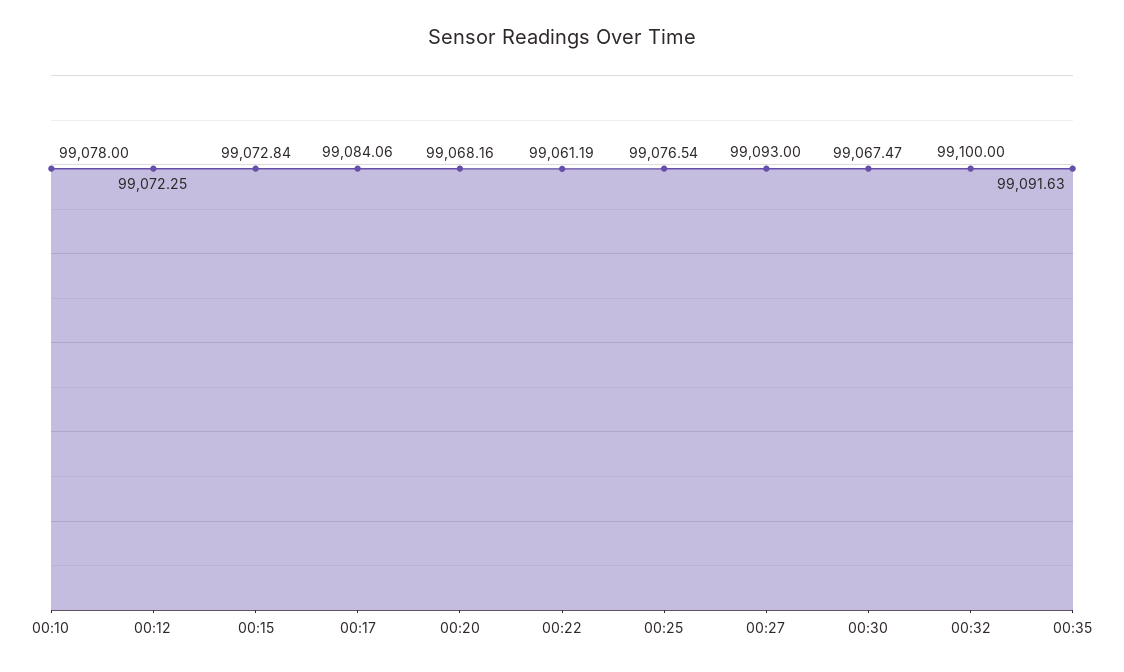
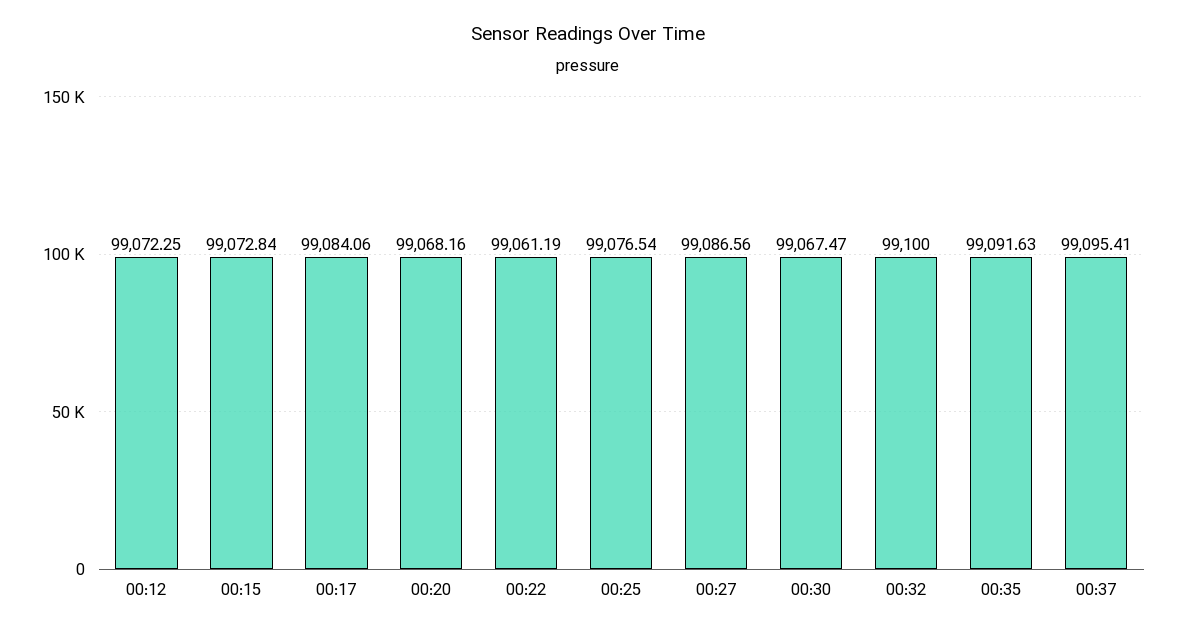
00:10: 99078 -> none
00:27: 99093 -> 99086.56
00:37: none -> 99095.41

